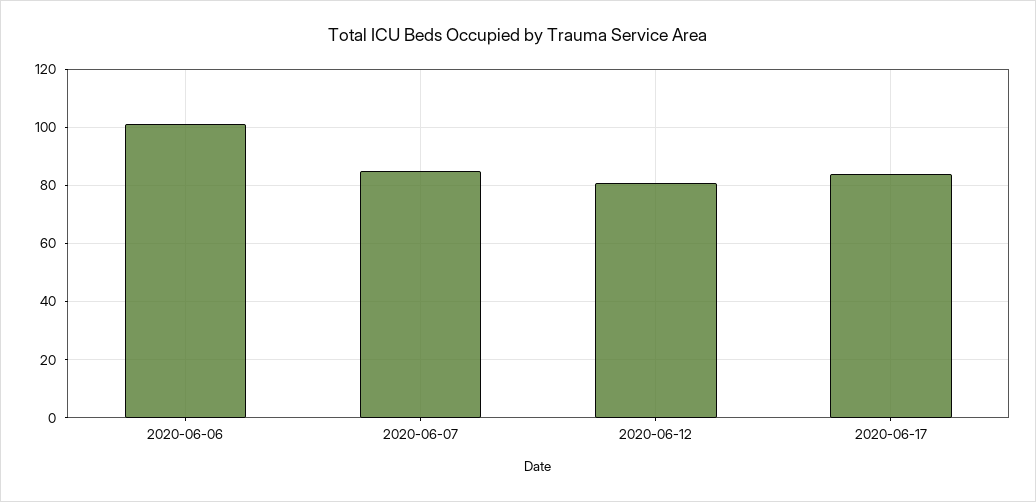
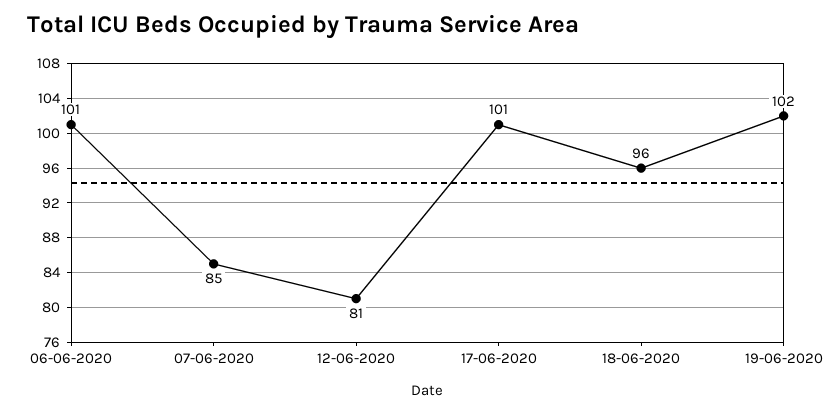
2020-06-17: 85 -> 101
18-06-2020: none -> 96
19-06-2020: none -> 102

